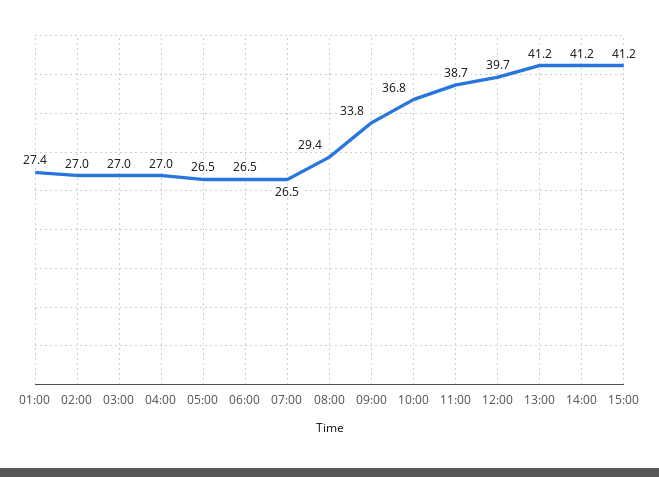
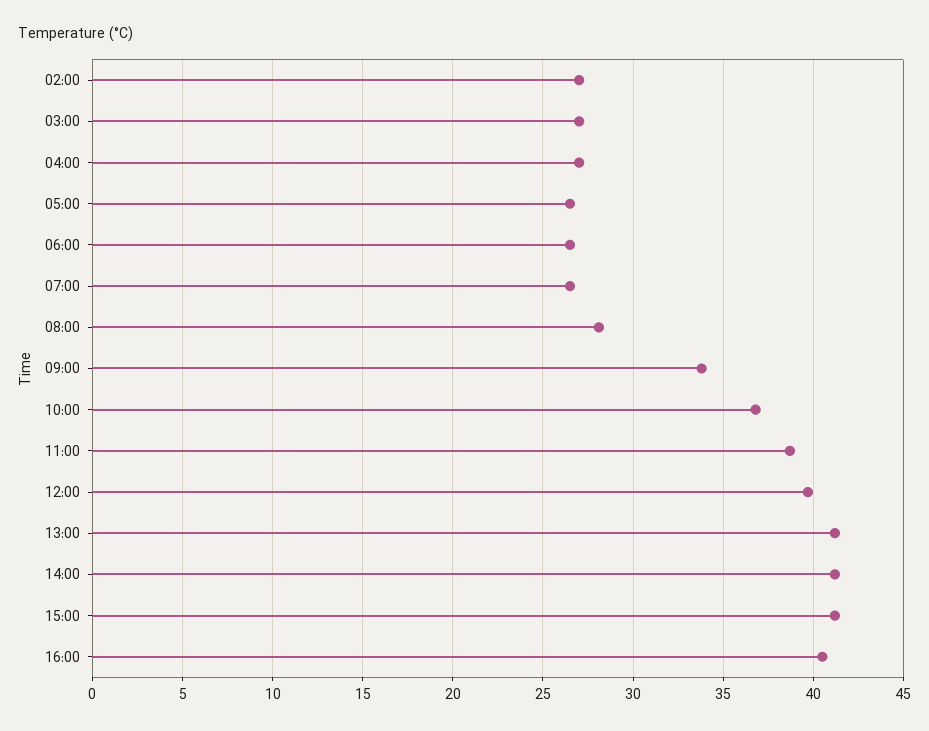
01:00: 27.4 -> none
08:00: 29.4 -> 28
16:00: none -> 40.5

